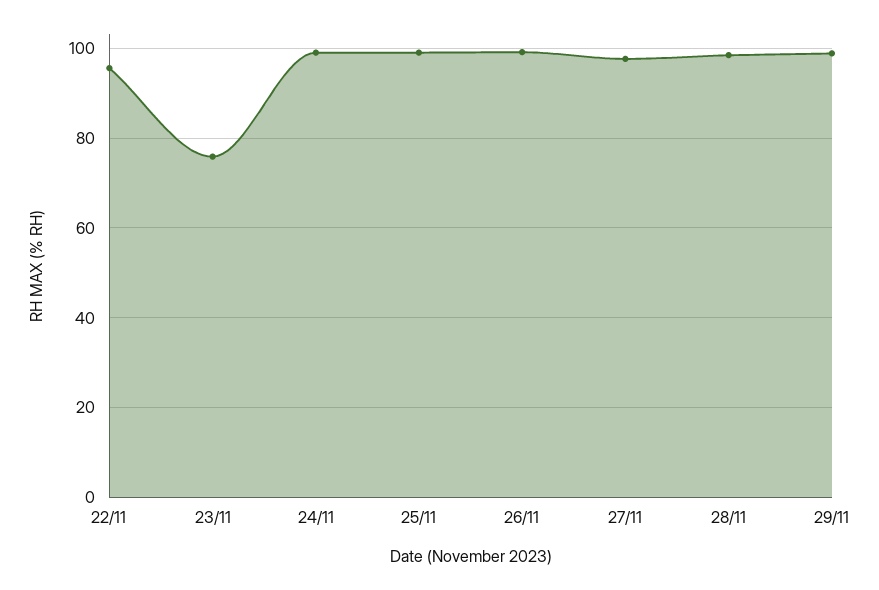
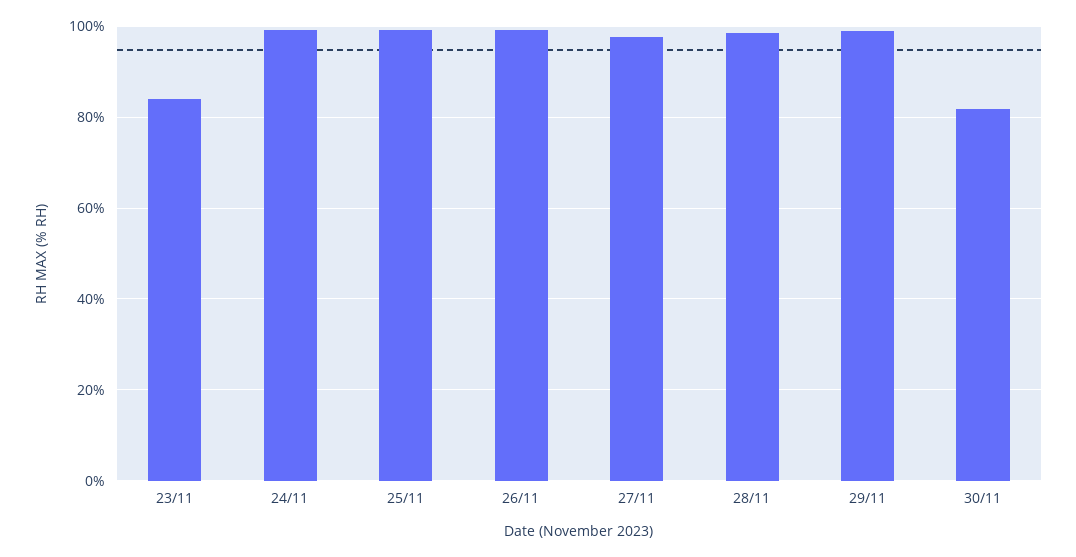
22/11: 96 -> none
23/11: 76 -> 84
30/11: none -> 82

